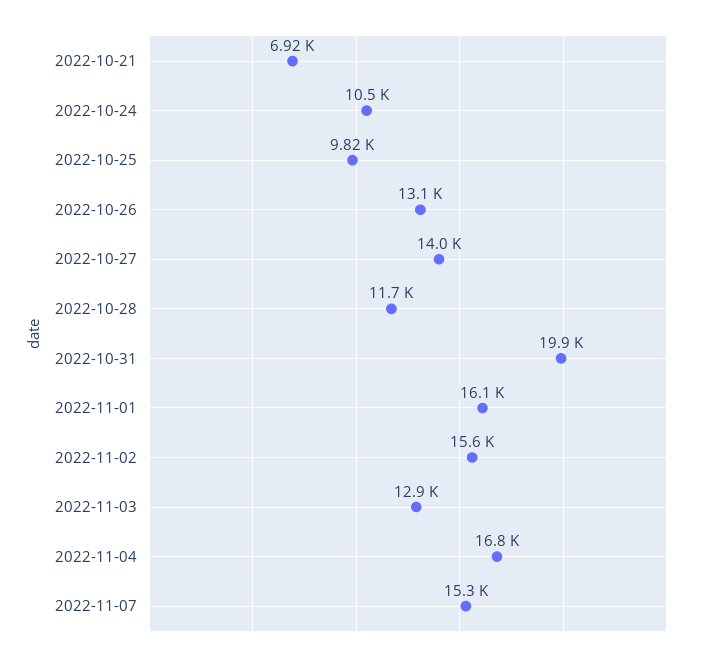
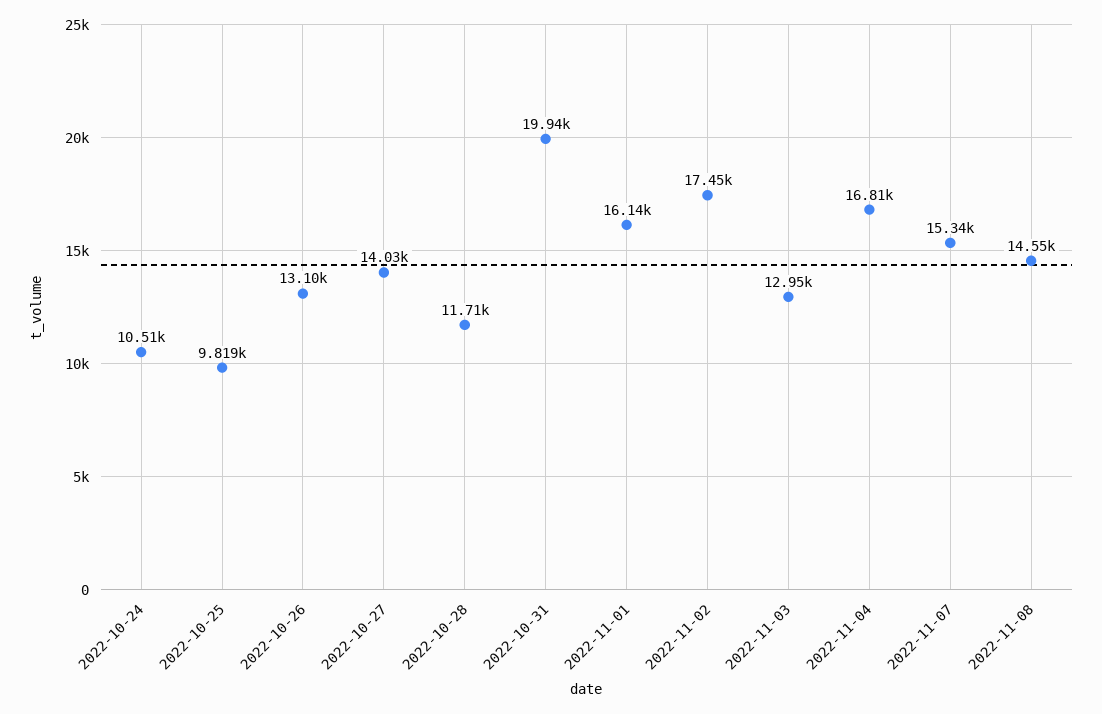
2022-10-21: 6920 -> none
2022-11-02: 15600 -> 17450
2022-11-08: none -> 14550

